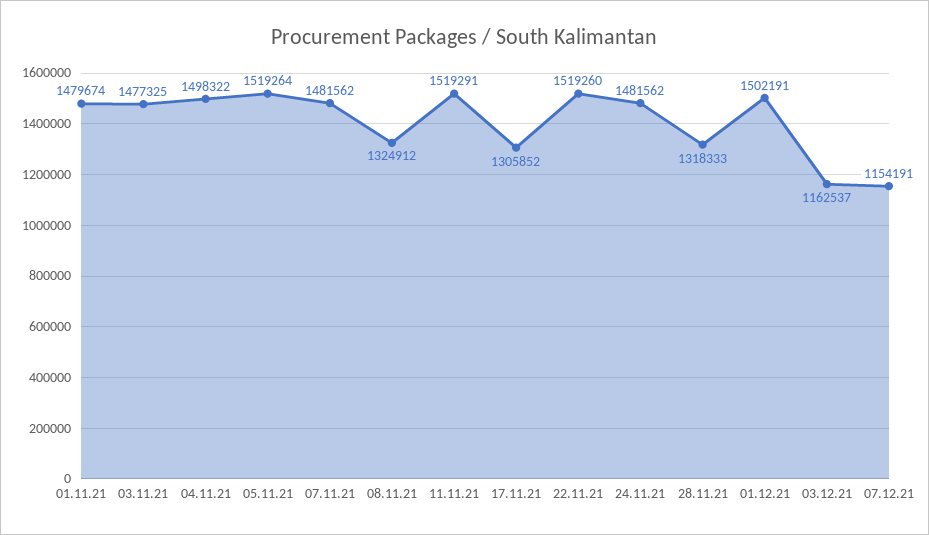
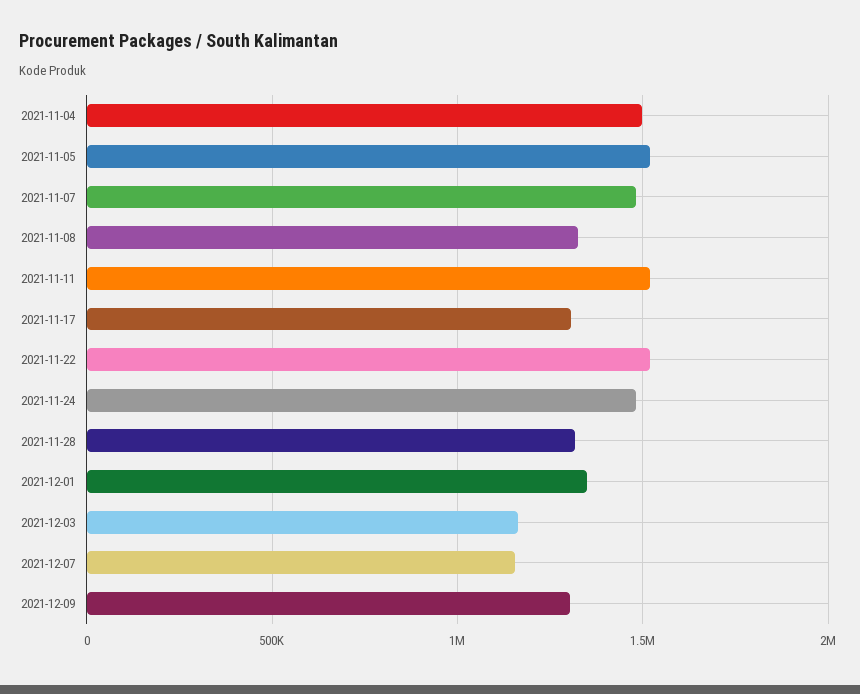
01.11.21: 1479674 -> none
03.11.21: 1477325 -> none
01.12.21: 1502191 -> 1350000
2021-12-09: none -> 1300000

